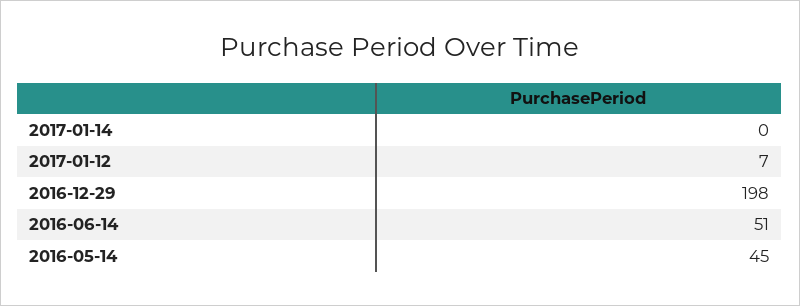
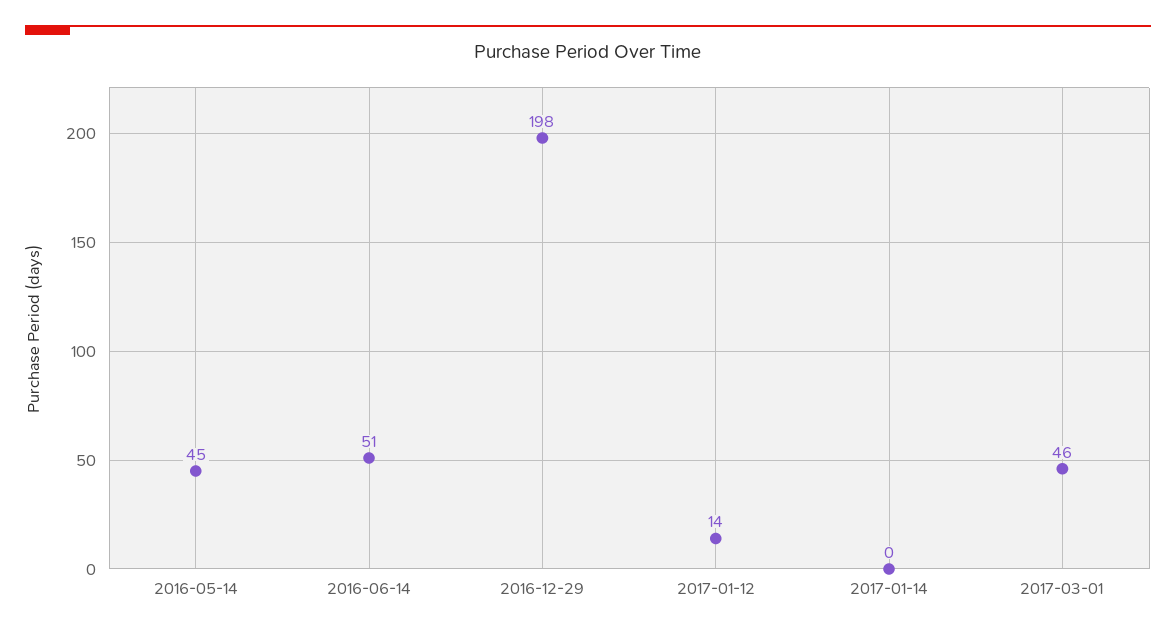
2017-01-12: 7 -> 14
2017-03-01: none -> 46

